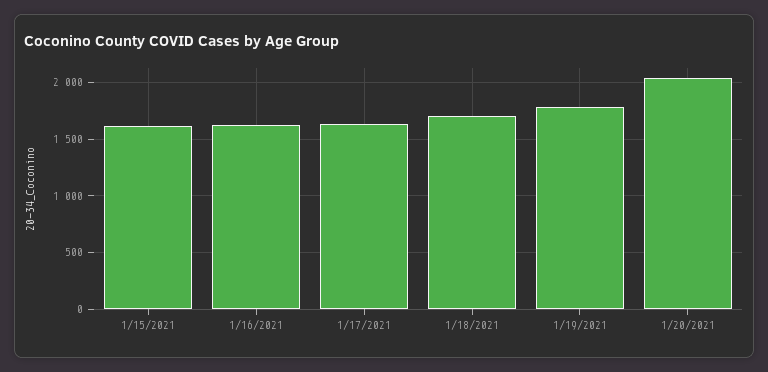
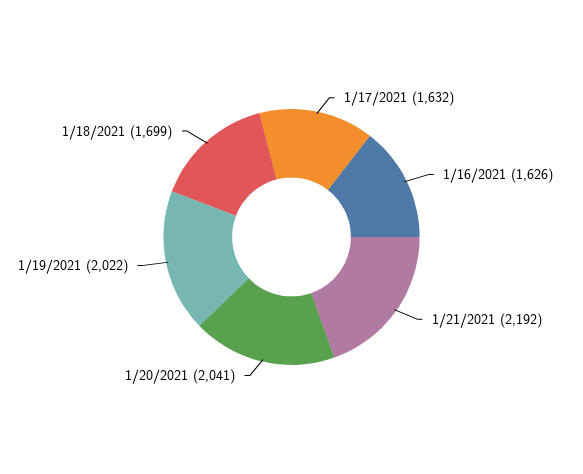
1/15/2021: 1600 -> none
1/19/2021: 1800 -> 2022
1/21/2021: none -> 2192

